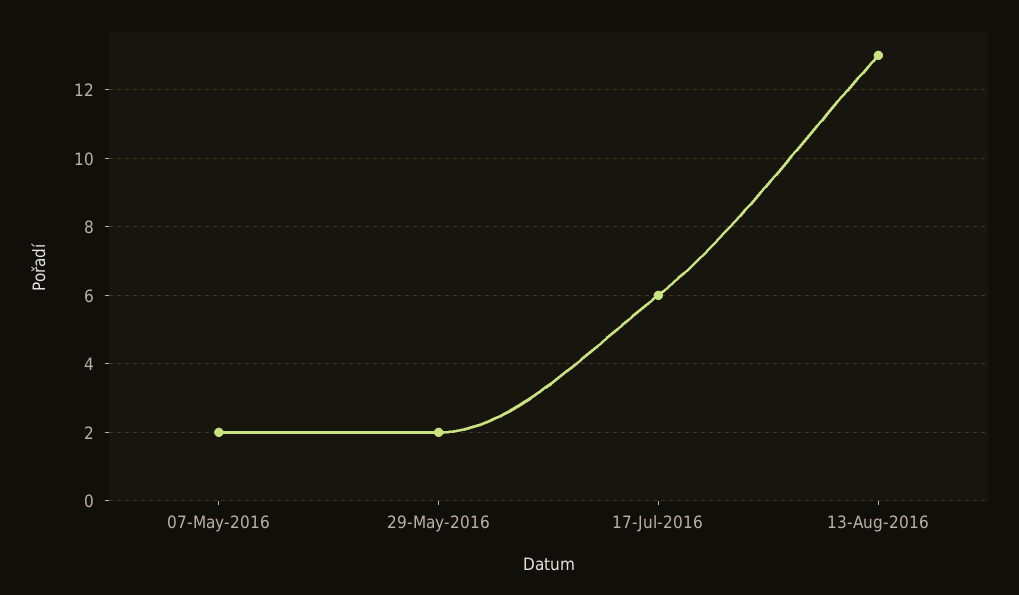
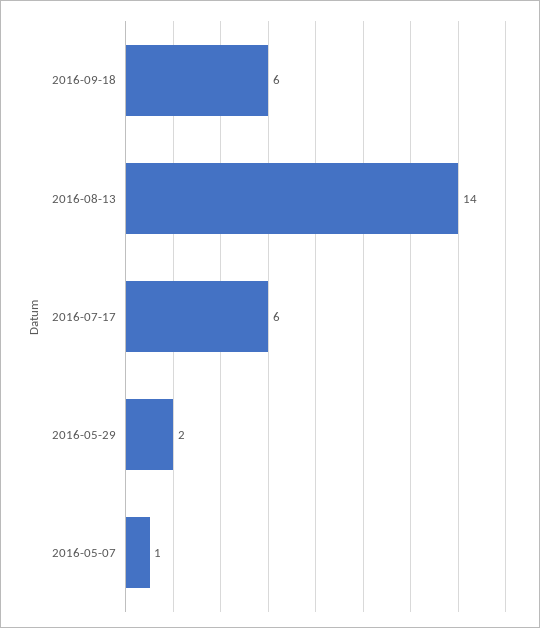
07-May-2016: 2 -> 1
13-Aug-2016: 13 -> 14
2016-09-18: none -> 6

